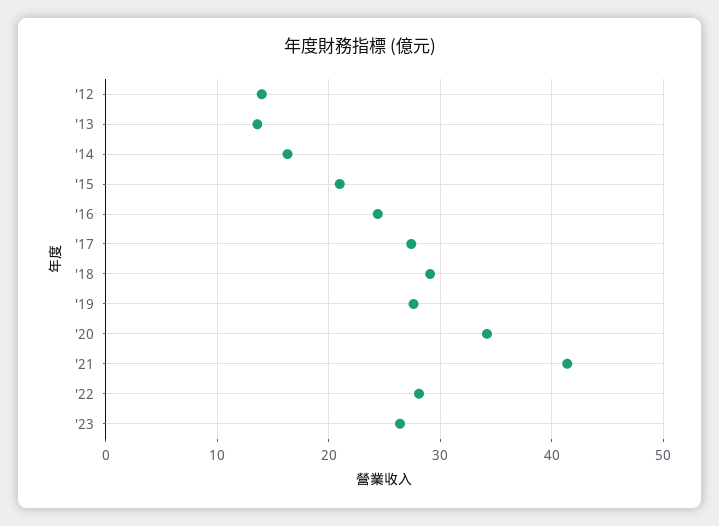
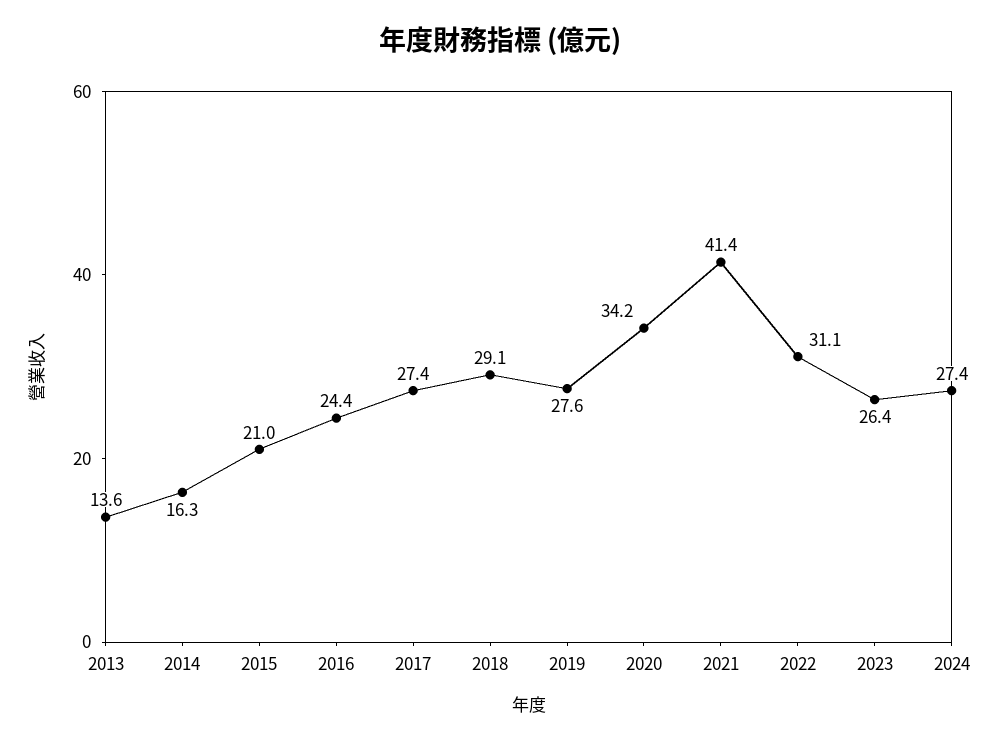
'12: 14 -> none
'22: 28 -> 31.1
2024: none -> 27.4

